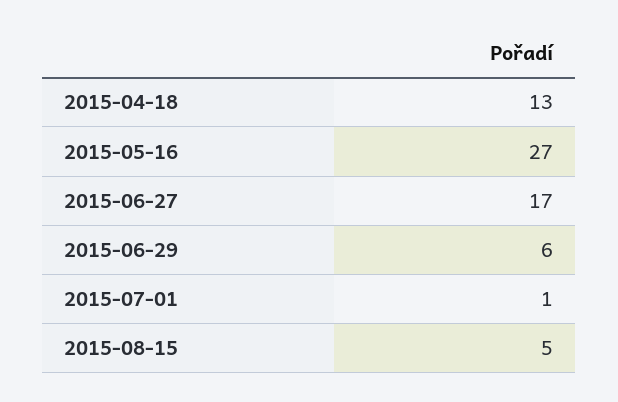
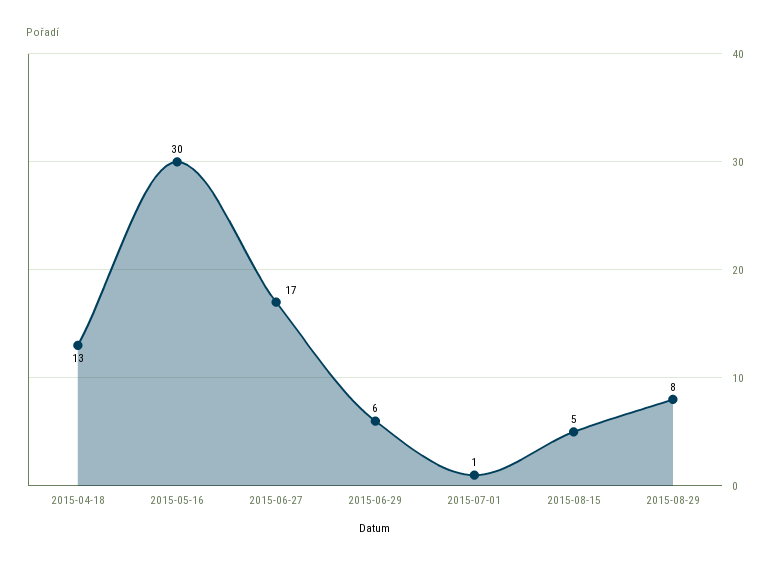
2015-05-16: 27 -> 30
2015-08-29: none -> 8

